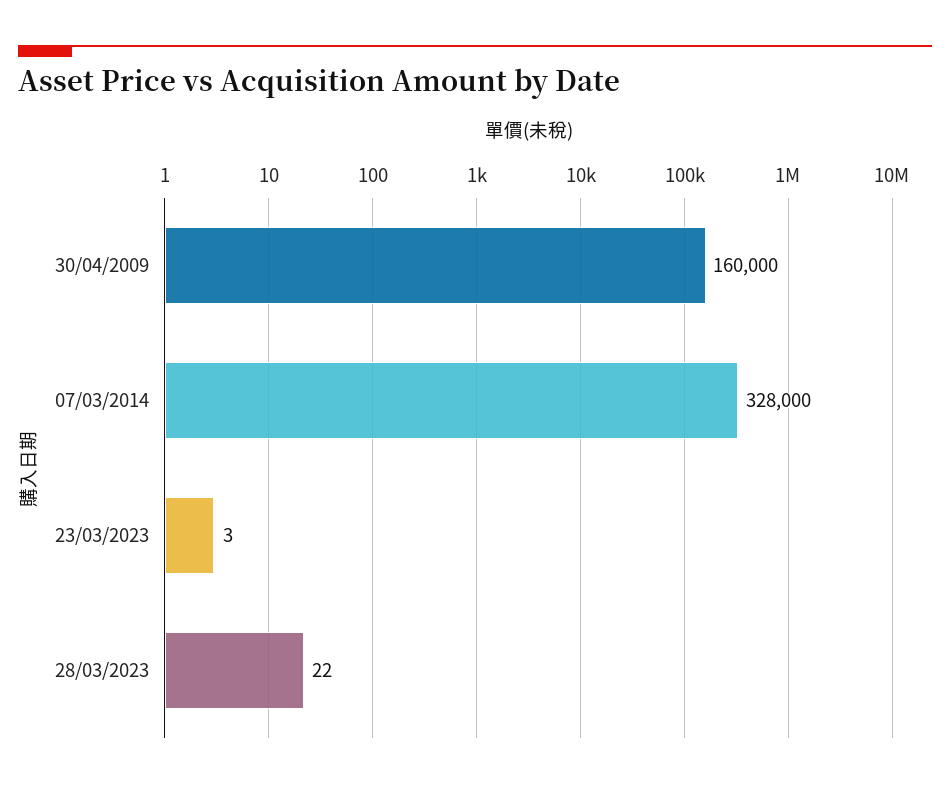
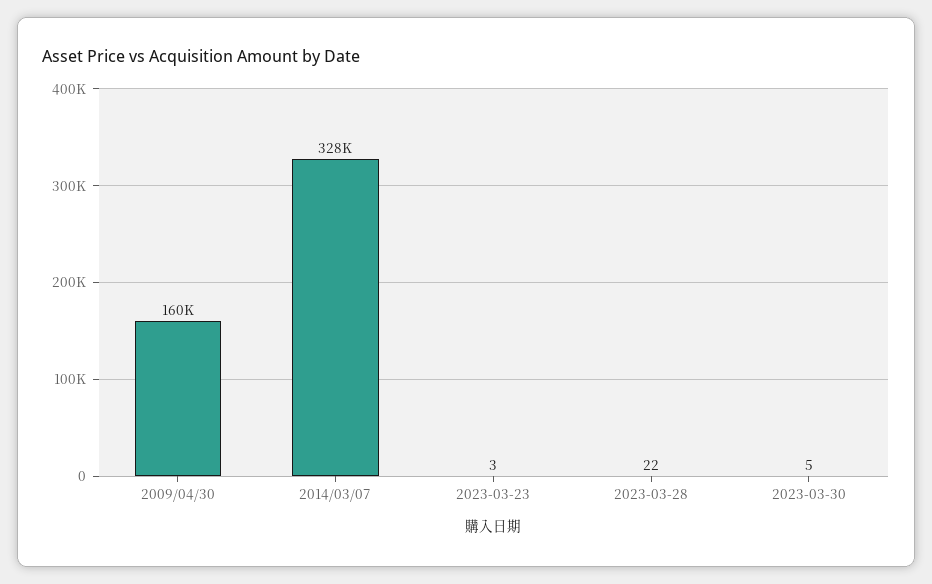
2023-03-30: none -> 5

